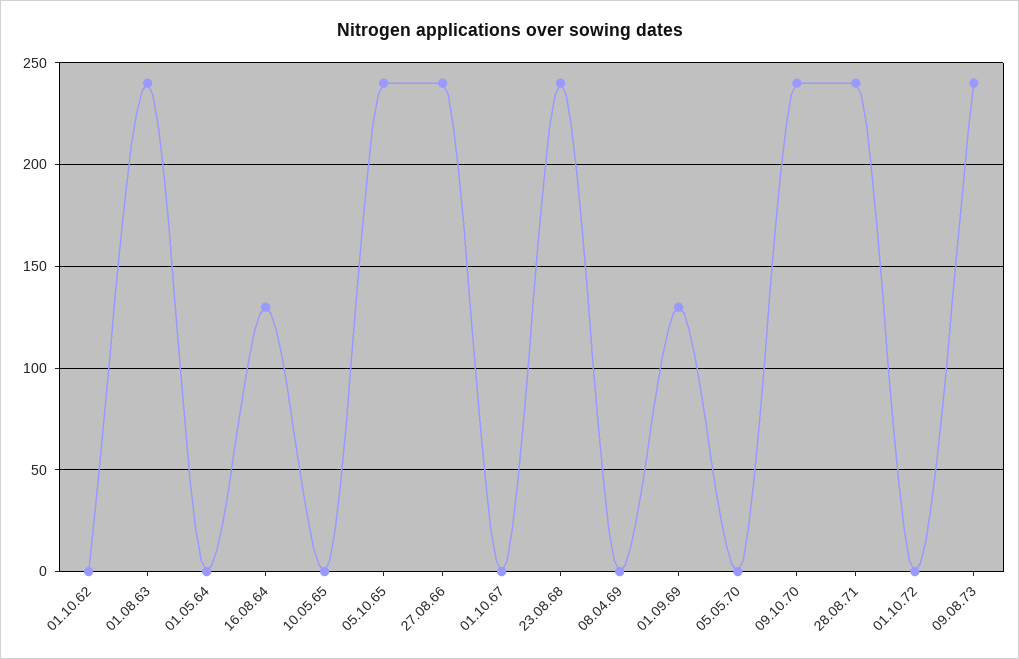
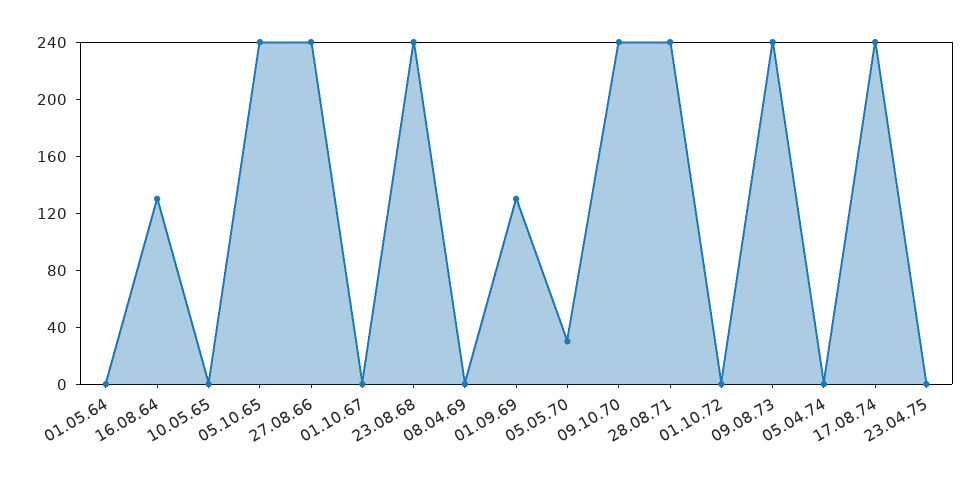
01.10.62: 0 -> none
01.08.63: 240 -> none
05.05.70: 0 -> 30
05.04.74: none -> 0
17.08.74: none -> 240
23.04.75: none -> 0

